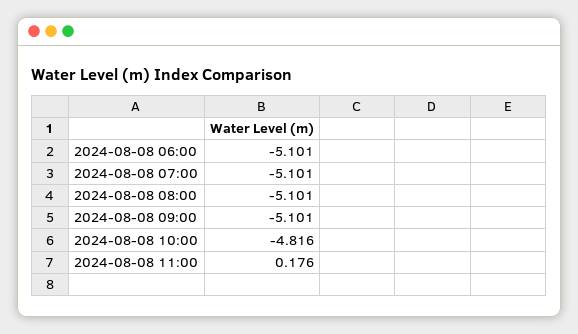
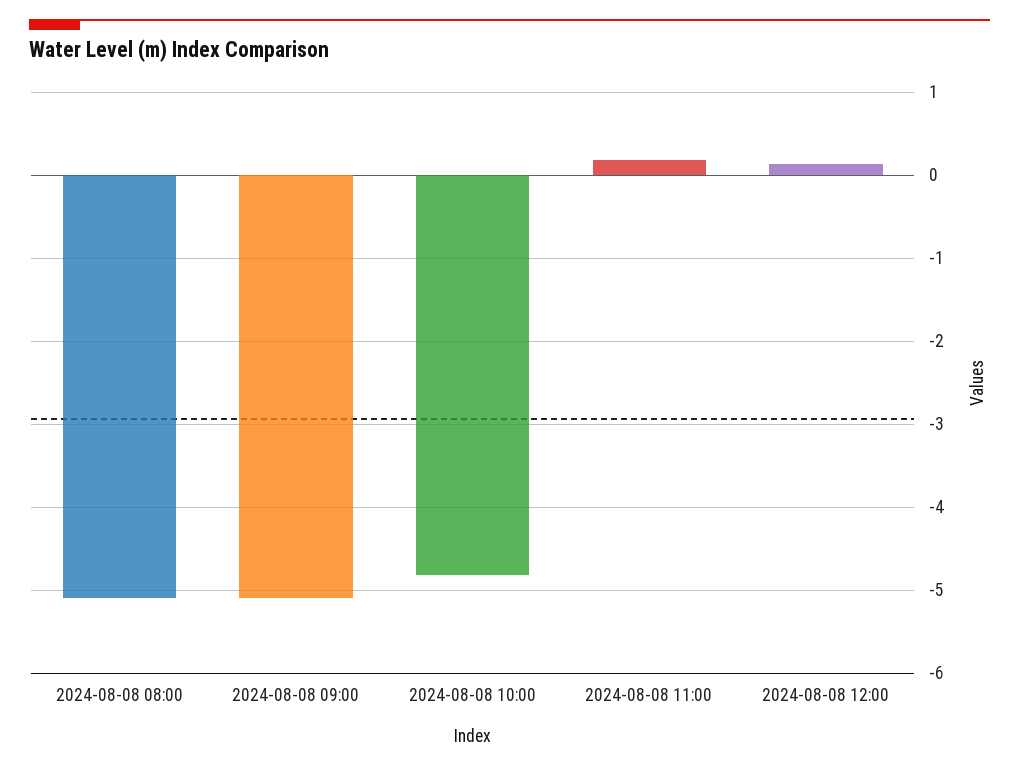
2024-08-08 06:00: -5.101 -> none
2024-08-08 07:00: -5.101 -> none
2024-08-08 12:00: none -> 0.1

